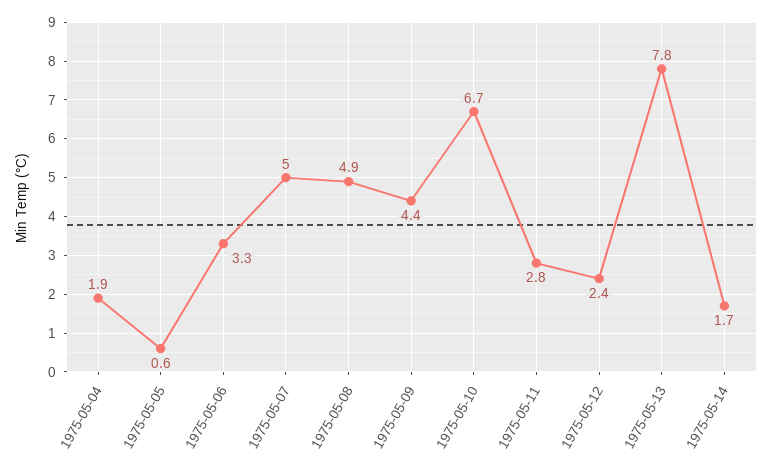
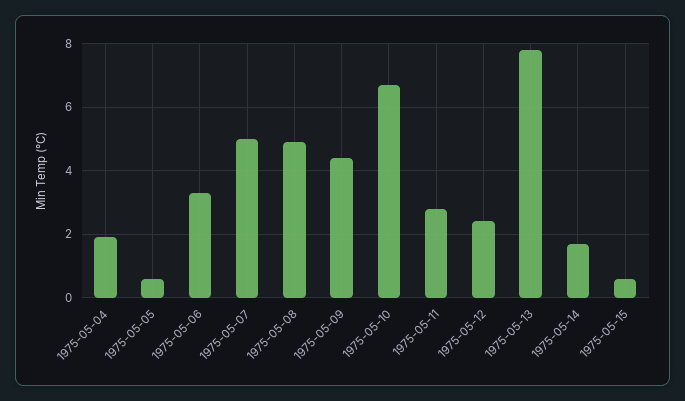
1975-05-15: none -> 0.5

